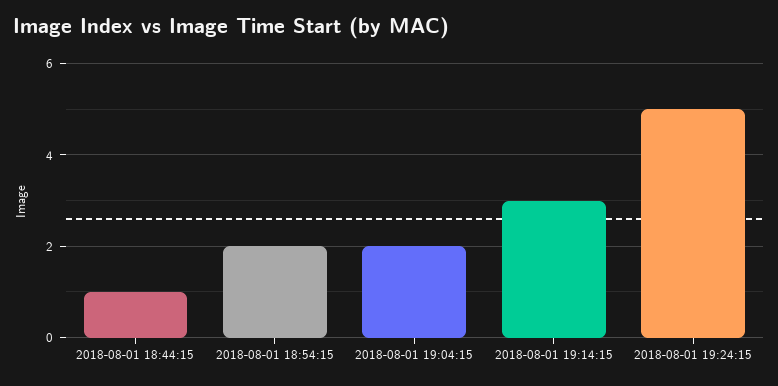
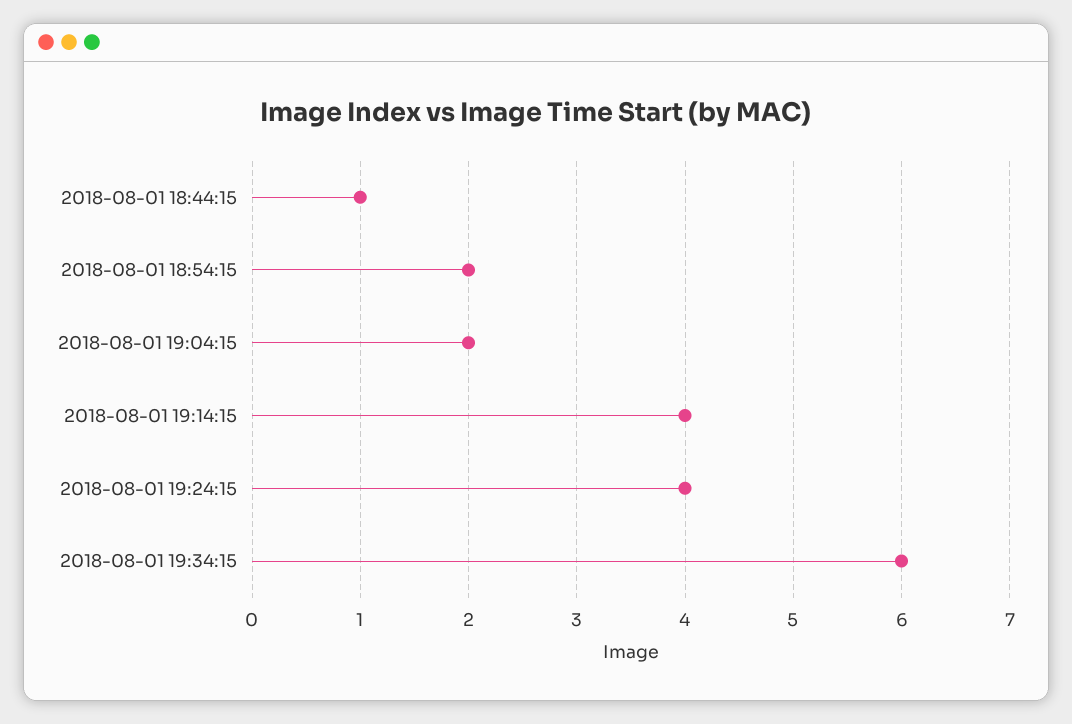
2018-08-01 19:14:15: 3 -> 4
2018-08-01 19:24:15: 5 -> 4
2018-08-01 19:34:15: none -> 6

